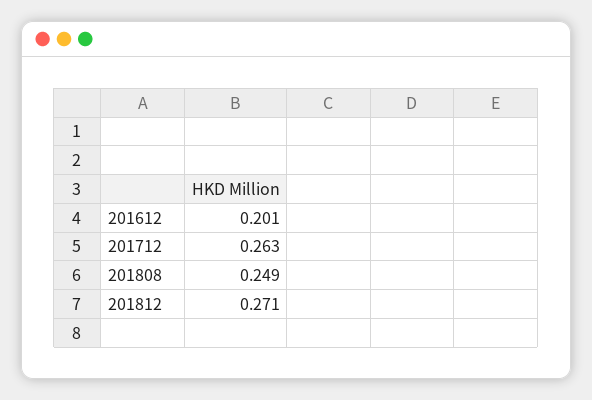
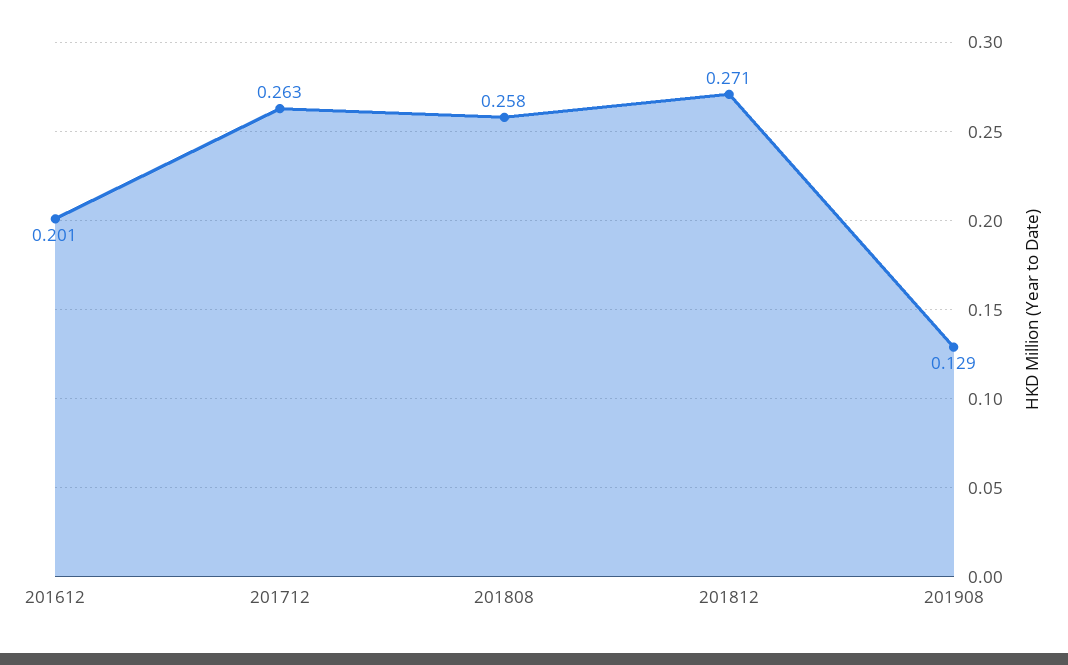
201808: 0.249 -> 0.258
201908: none -> 0.129

